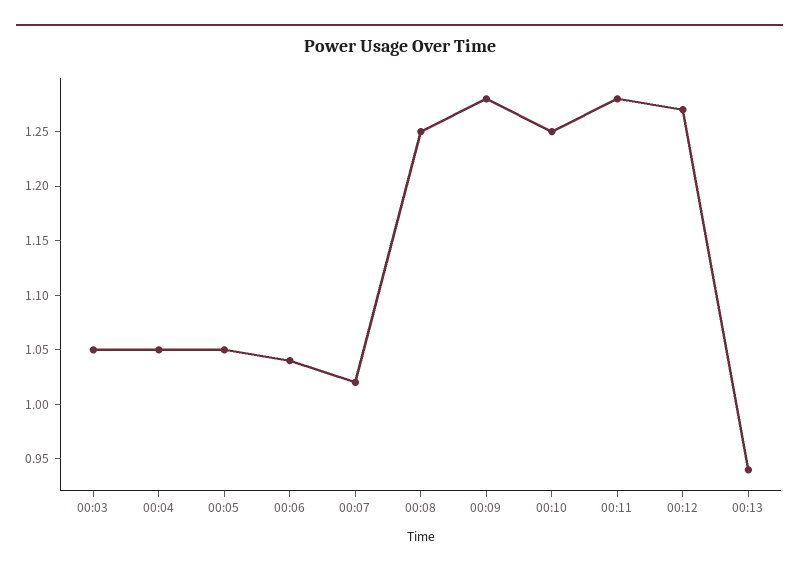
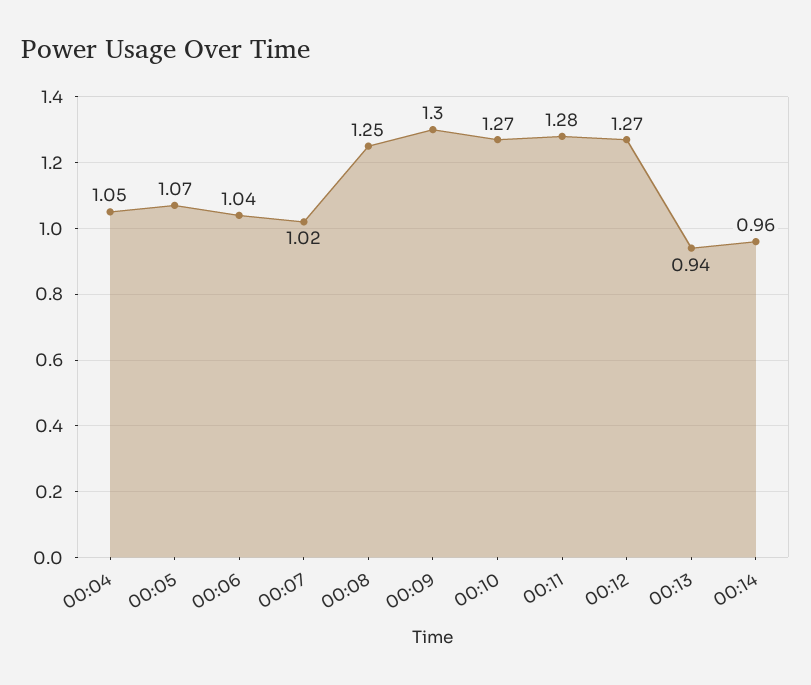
00:03: 1.05 -> none
00:05: 1.05 -> 1.07
00:09: 1.28 -> 1.3
00:10: 1.25 -> 1.27
00:14: none -> 0.96

